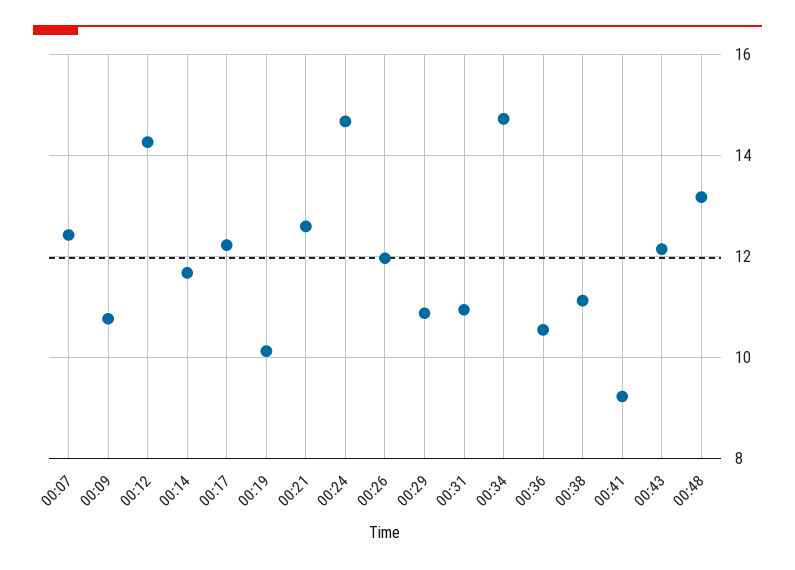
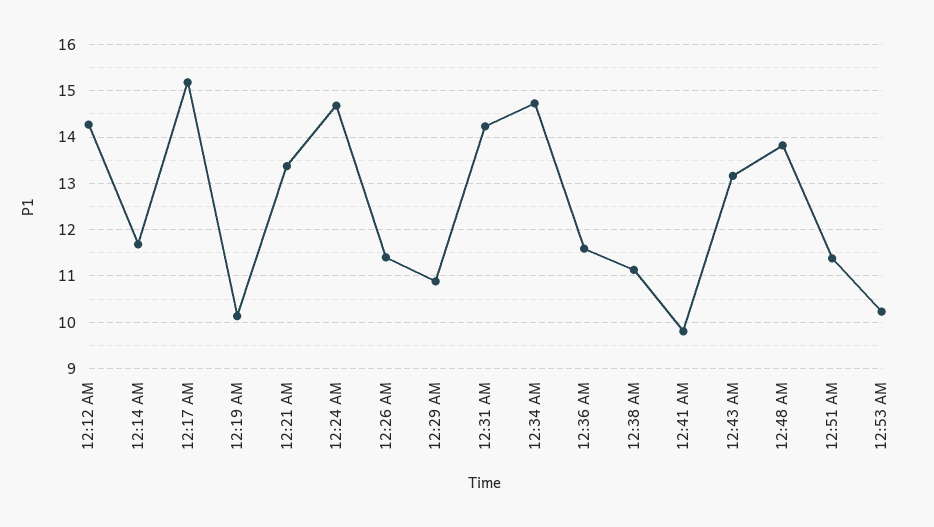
00:07: 12.4 -> none
00:09: 10.8 -> none
00:17: 12.2 -> 15.2
00:21: 12.6 -> 13.4
00:26: 12 -> 11.4
00:31: 11 -> 14.2
00:36: 10.6 -> 11.6
00:41: 9.2 -> 9.8
00:43: 12.2 -> 13.2
00:48: 13.2 -> 13.8
12:51 AM: none -> 11.4
12:53 AM: none -> 10.2

